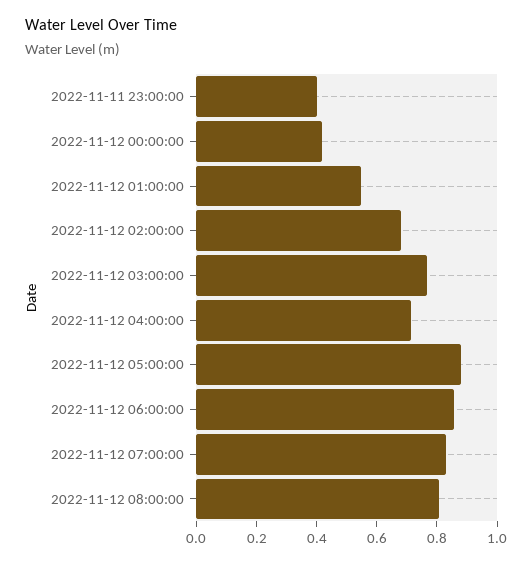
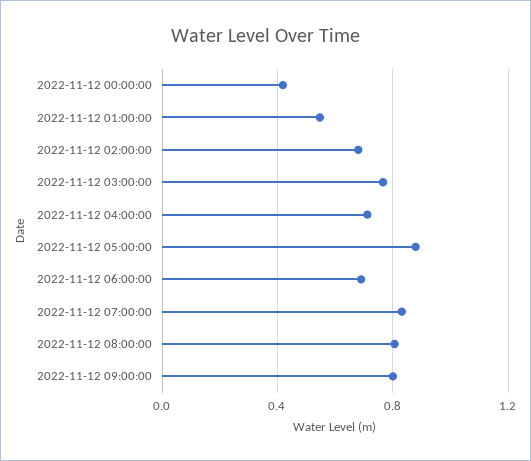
2022-11-11 23:00:00: 0.4 -> none
2022-11-12 06:00:00: 0.85 -> 0.7
2022-11-12 09:00:00: none -> 0.8

